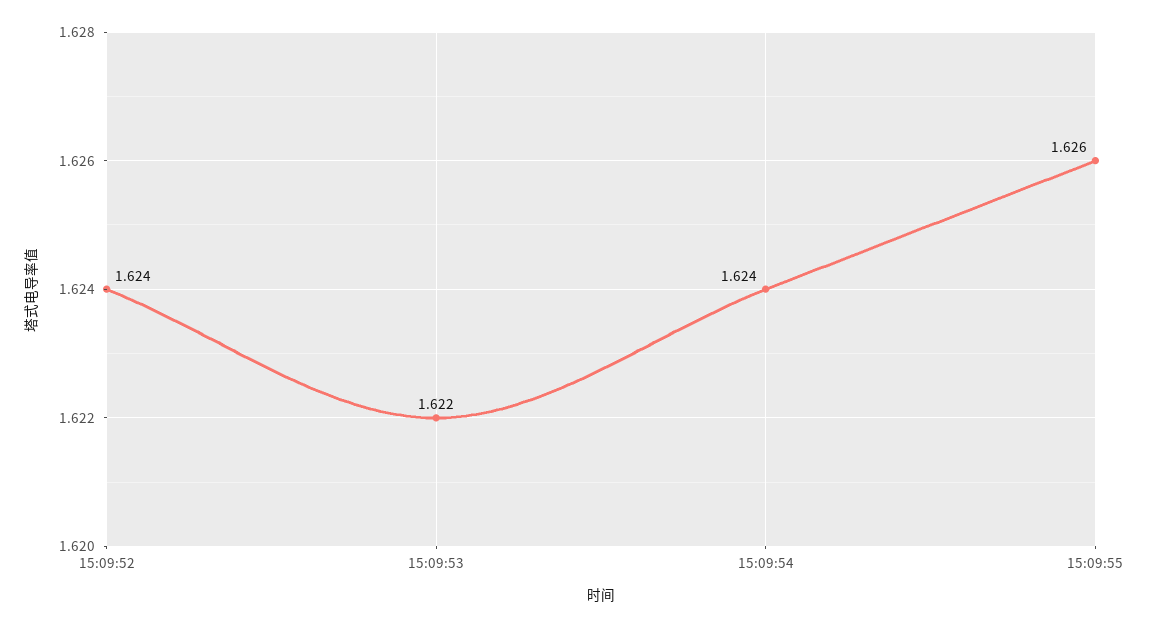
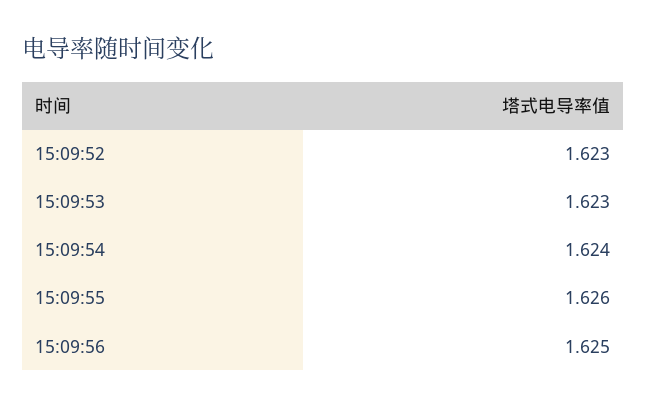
15:09:52: 1.624 -> 1.623
15:09:53: 1.622 -> 1.623
15:09:56: none -> 1.625

